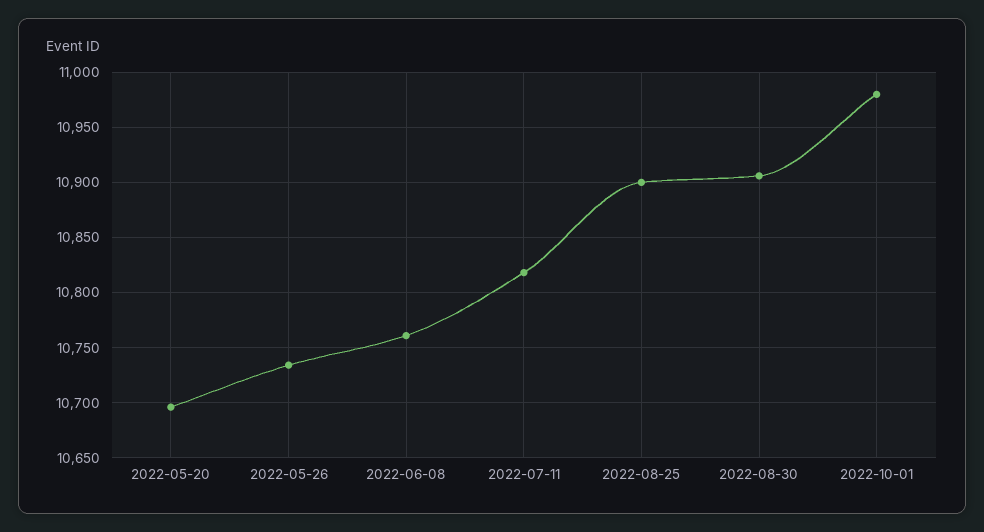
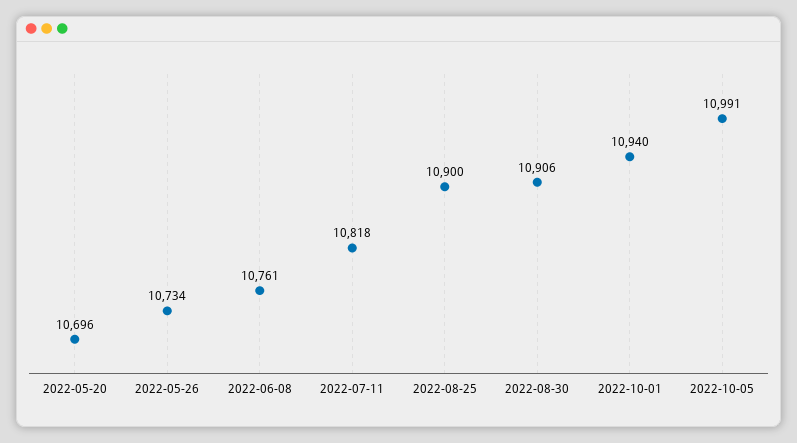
2022-10-01: 10980 -> 10940
2022-10-05: none -> 10991

